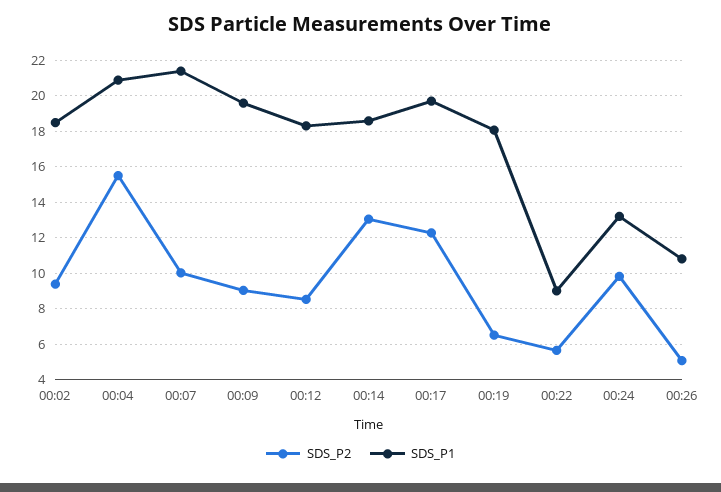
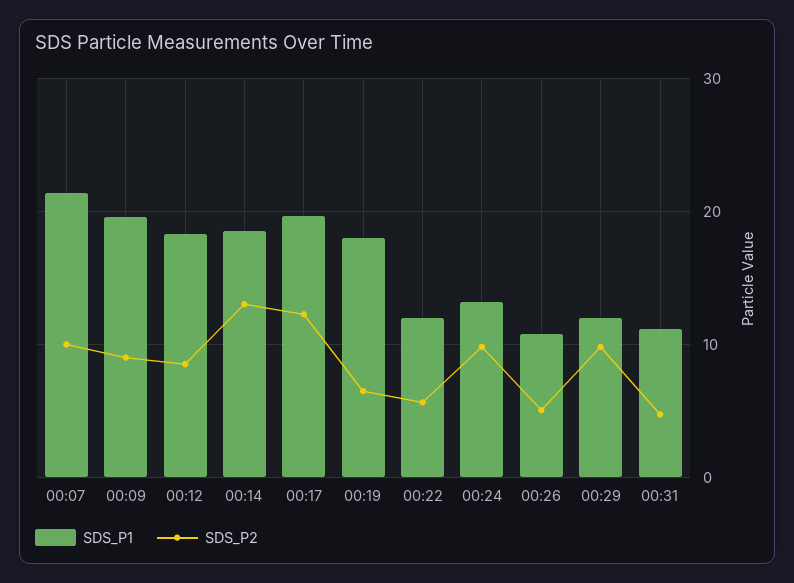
SDS_P2, 00:02: 9.5 -> none
SDS_P1, 00:02: 18.5 -> none
SDS_P2, 00:04: 15.5 -> none
SDS_P1, 00:04: 21 -> none
SDS_P1, 00:22: 9 -> 12
SDS_P1, 00:29: none -> 12
SDS_P2, 00:29: none -> 10
SDS_P1, 00:31: none -> 11
SDS_P2, 00:31: none -> 5

